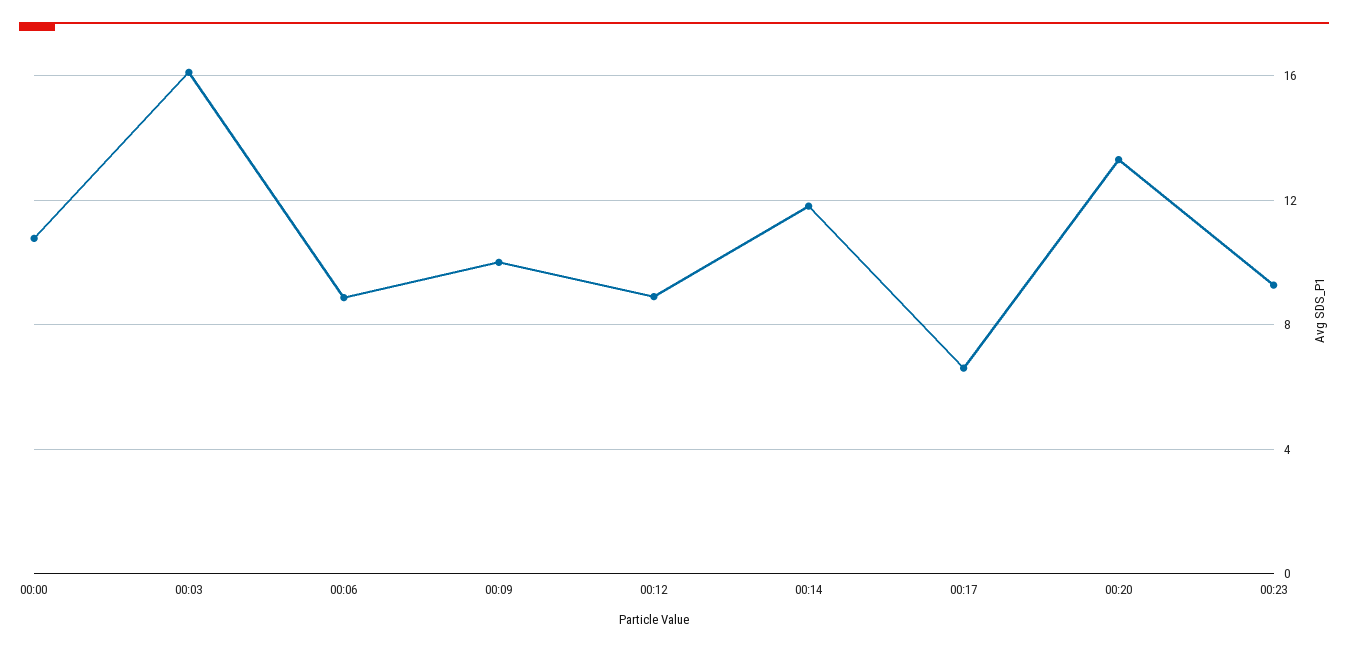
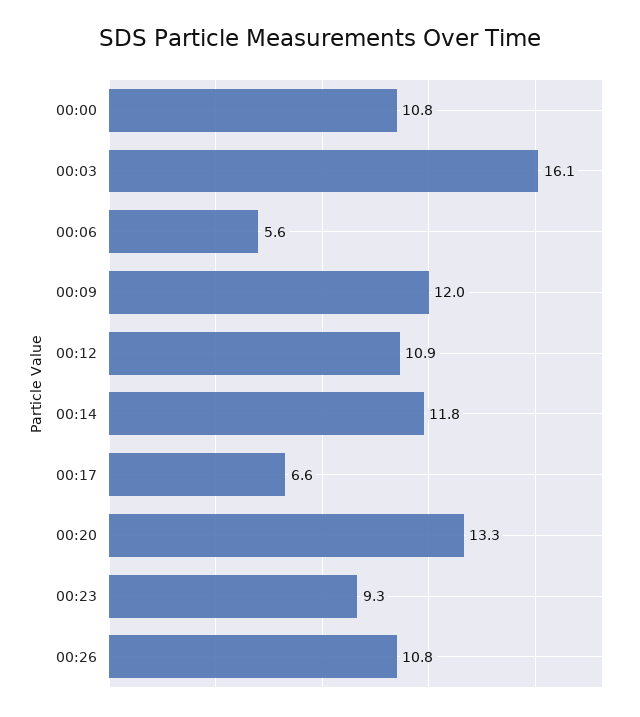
00:06: 9 -> 5.6
00:09: 10 -> 12
00:12: 9 -> 10.9
00:26: none -> 10.8

